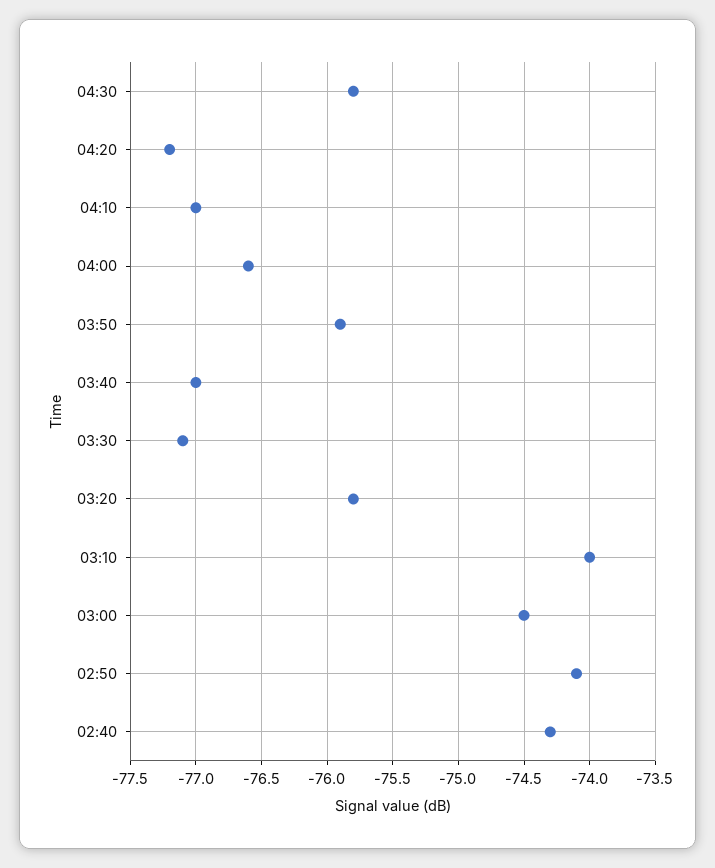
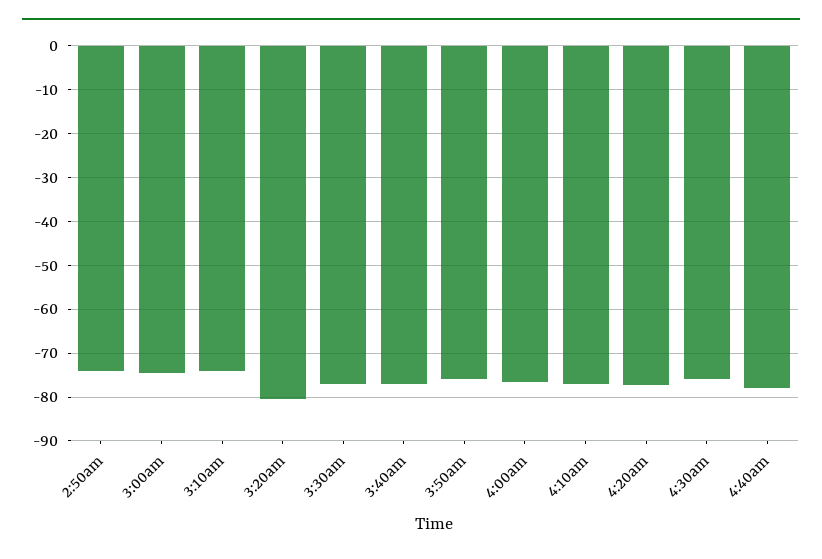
03:20: -75.8 -> -80
02:40: -74.3 -> none
4:40am: none -> -78

